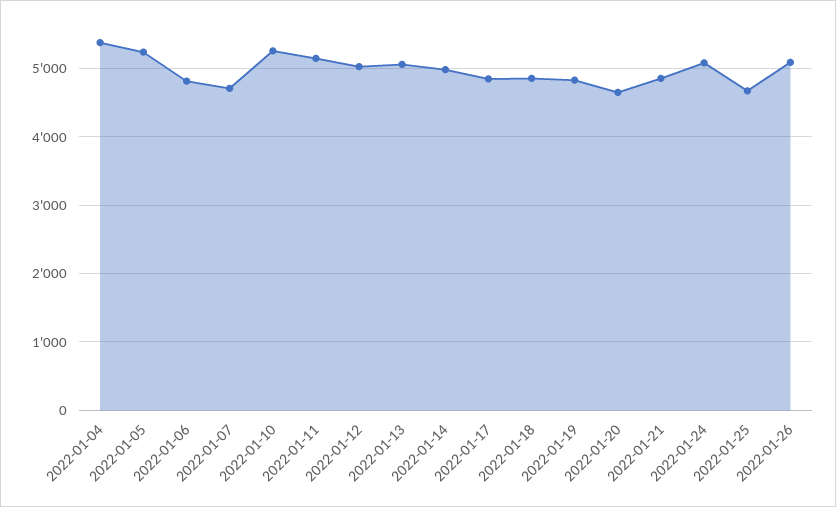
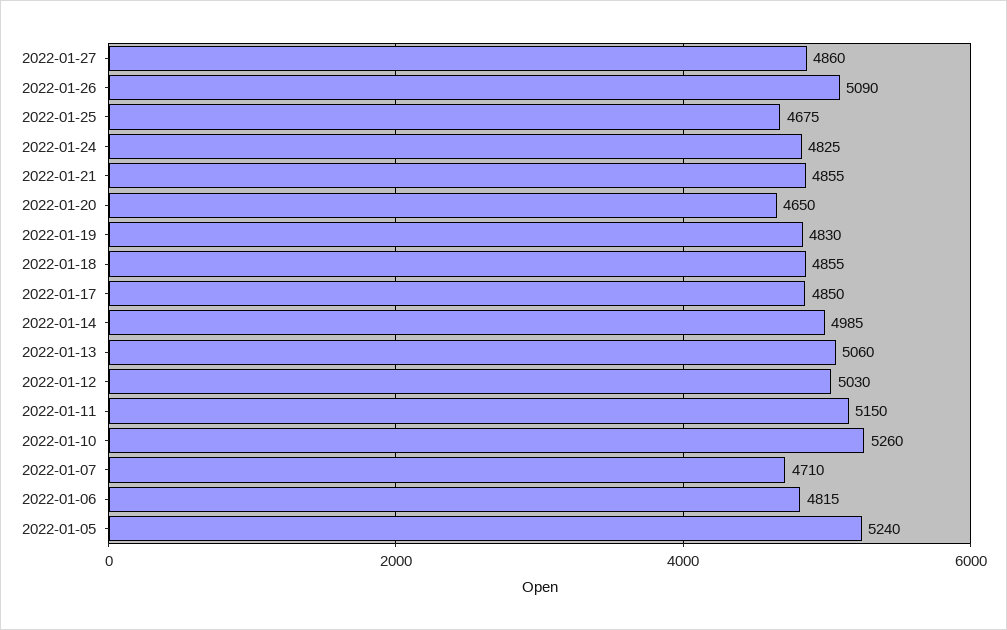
2022-01-04: 5400 -> none
2022-01-24: 5100 -> 4825
2022-01-27: none -> 4860

